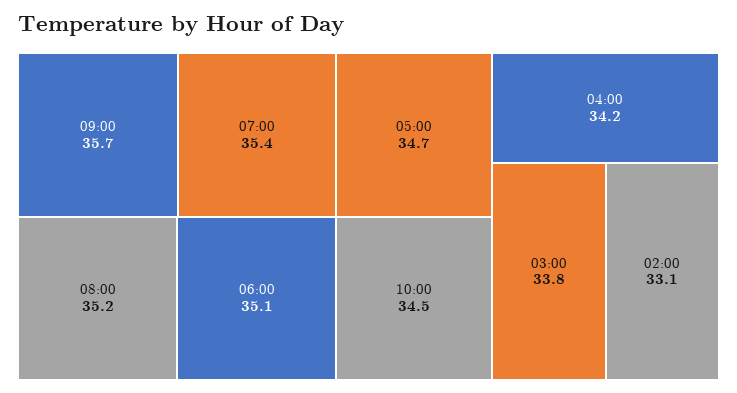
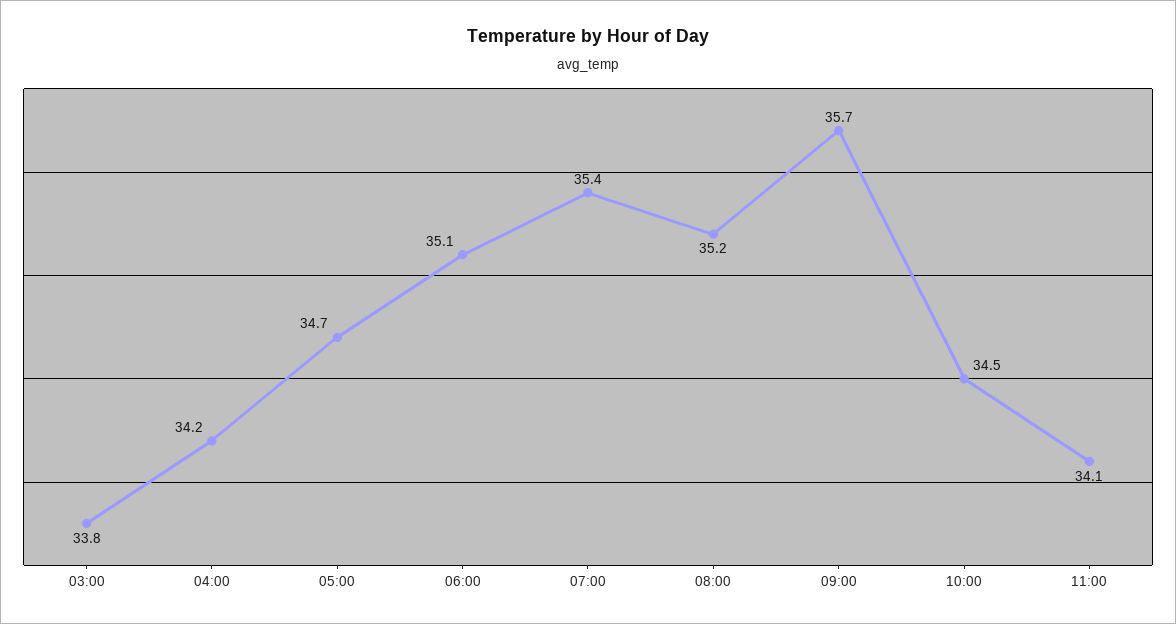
02:00: 33.1 -> none
11:00: none -> 34.1

